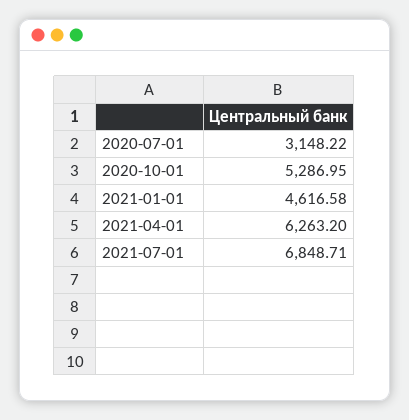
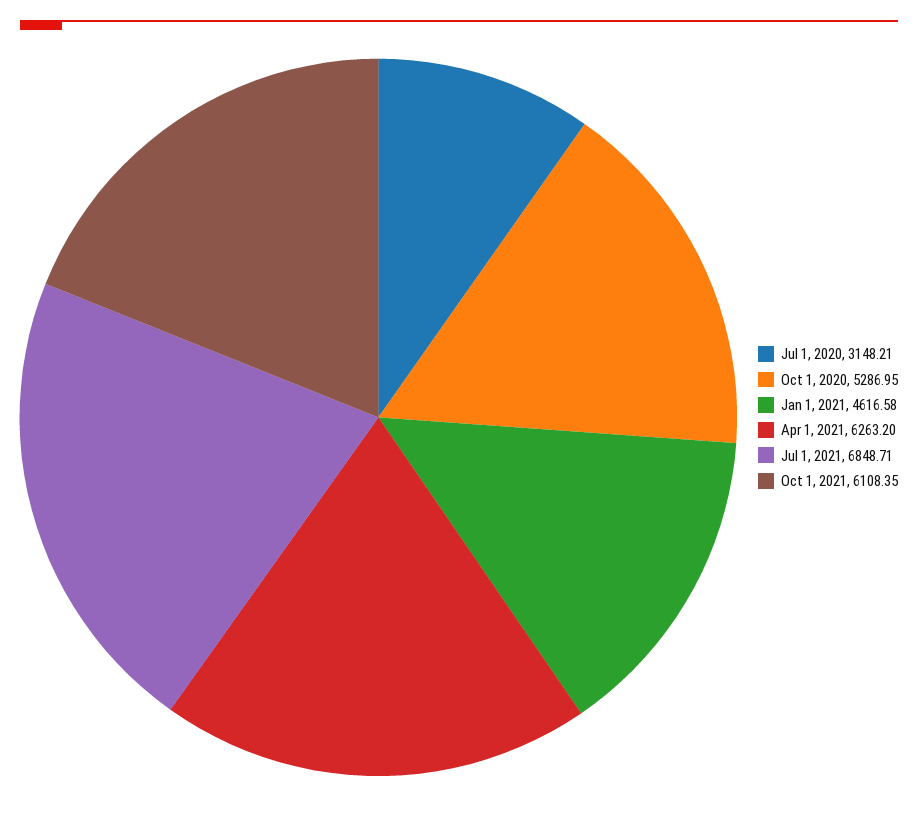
2020-07-01: 3148.22 -> 3148.21
Oct 1, 2021: none -> 6108.35

